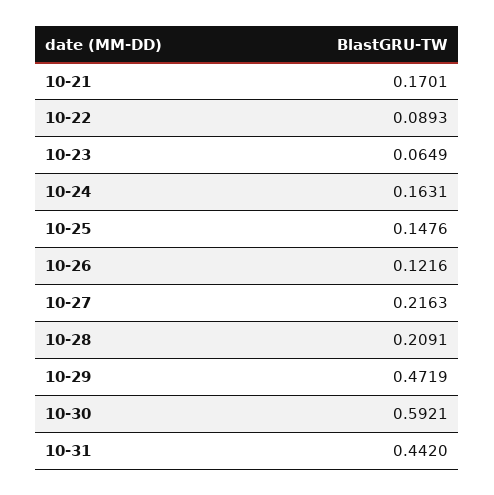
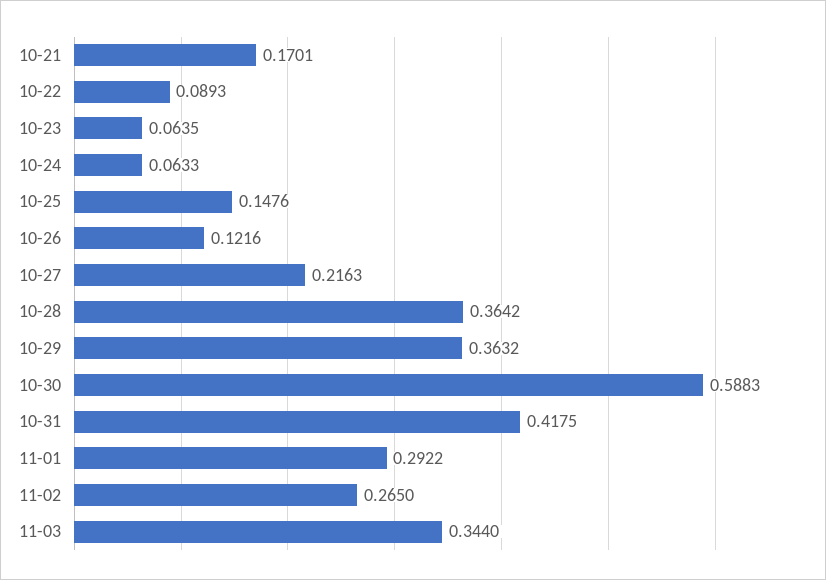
10-23: 0.0649 -> 0.0635
10-24: 0.1631 -> 0.0633
10-28: 0.2091 -> 0.3642
10-29: 0.4719 -> 0.3632
10-30: 0.5921 -> 0.5883
10-31: 0.442 -> 0.4175
11-01: none -> 0.2922
11-02: none -> 0.265
11-03: none -> 0.344

